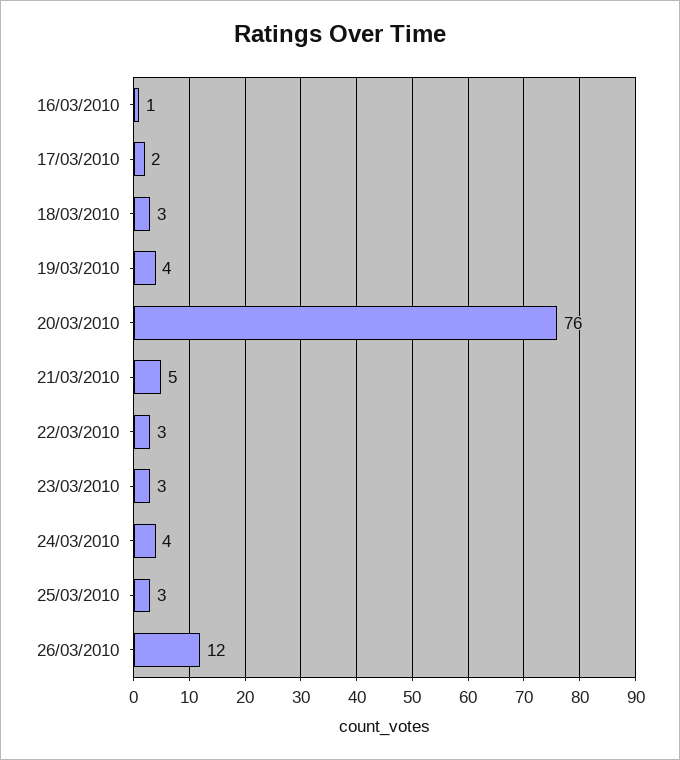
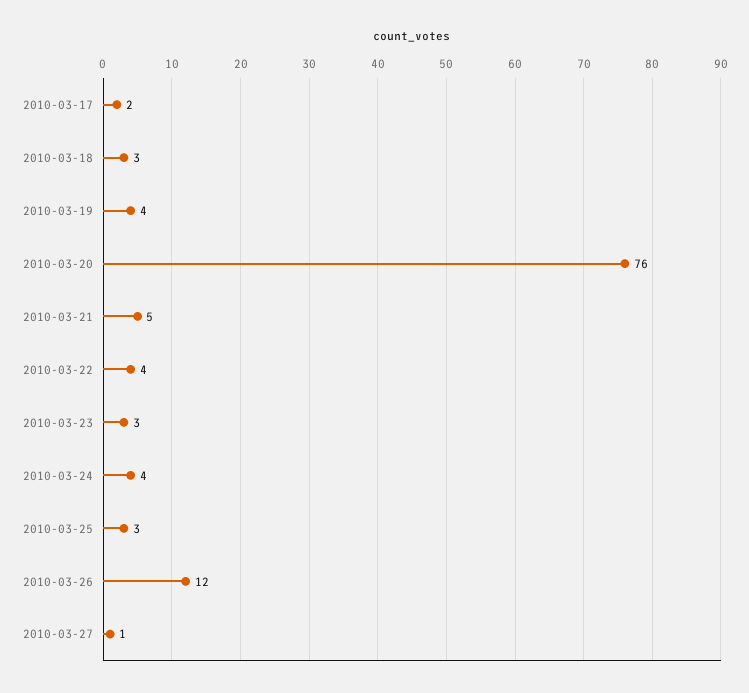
16/03/2010: 1 -> none
22/03/2010: 3 -> 4
2010-03-27: none -> 1

